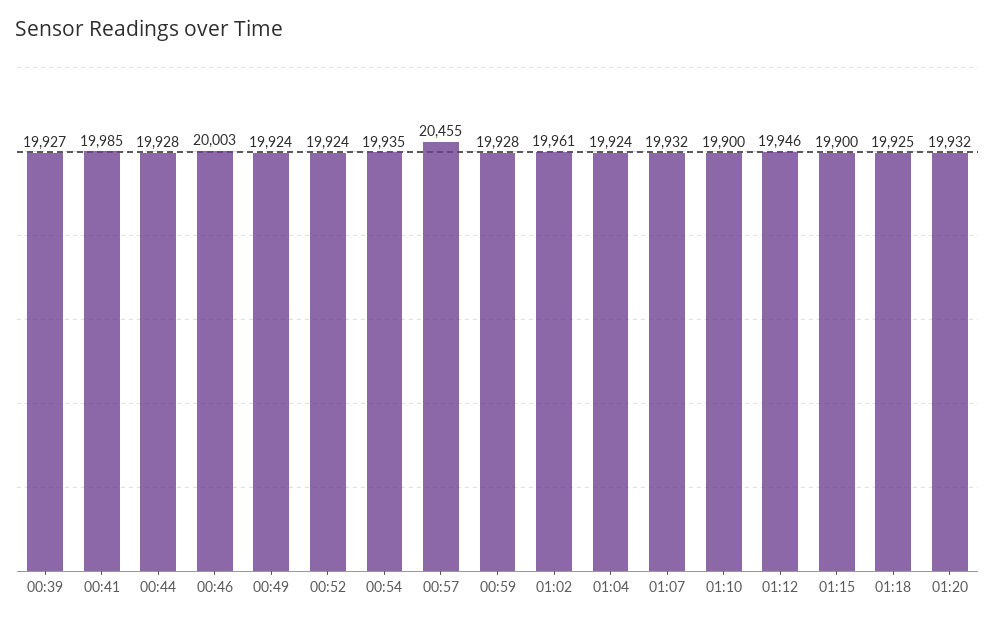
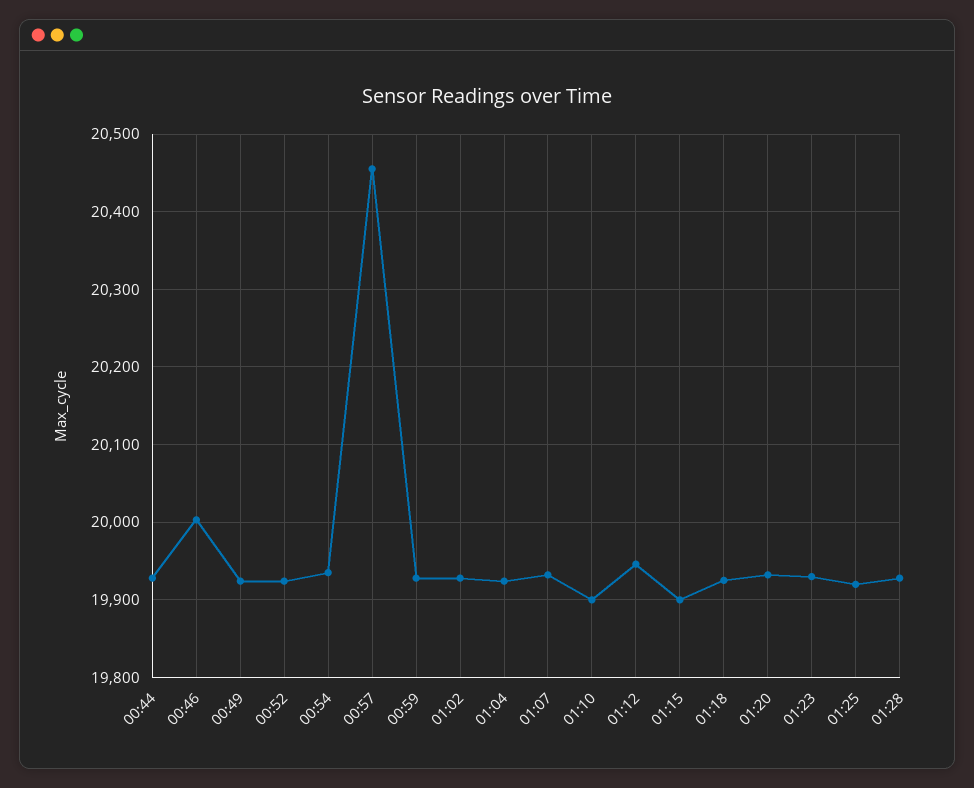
00:39: 19927 -> none
00:41: 19985 -> none
01:02: 19961 -> 19930
01:23: none -> 19930
01:25: none -> 19920
01:28: none -> 19930

